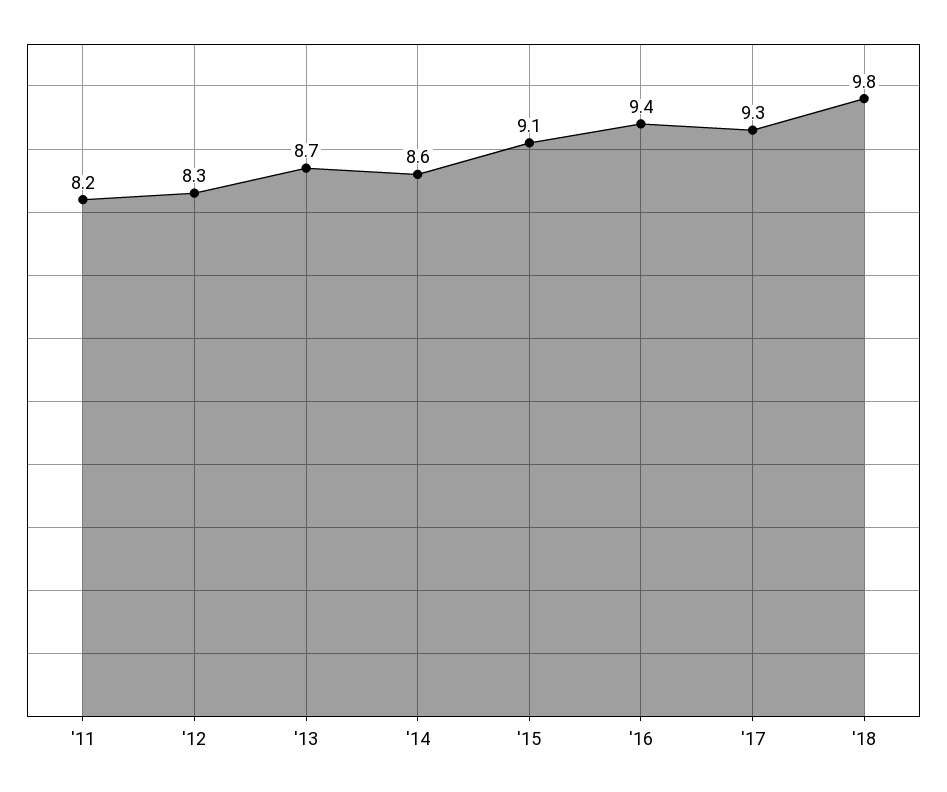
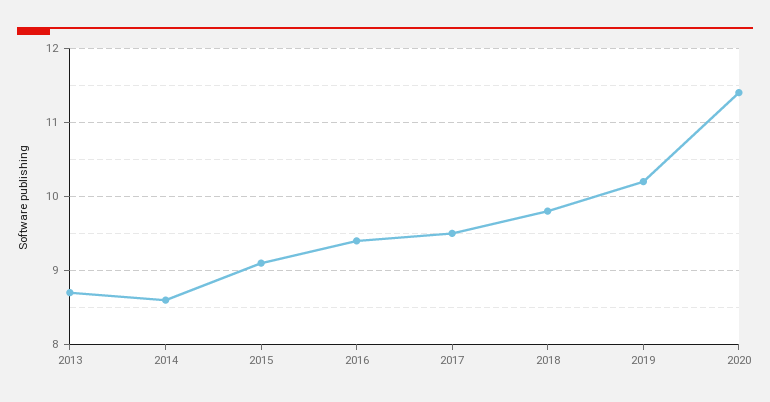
'11: 8.2 -> none
'12: 8.3 -> none
'17: 9.3 -> 9.5
2019: none -> 10.2
2020: none -> 11.4

